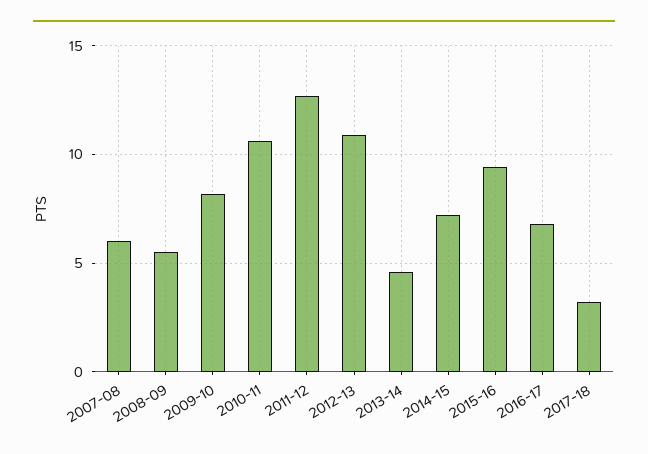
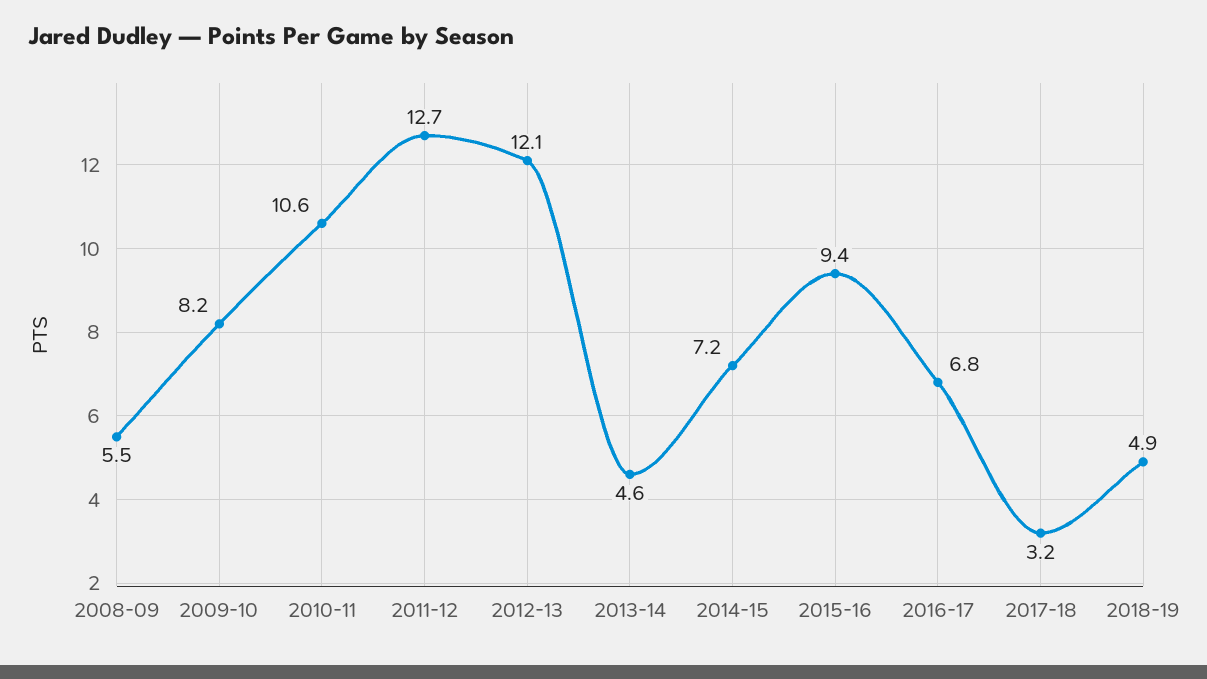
2007-08: 6 -> none
2012-13: 11 -> 12.1
2018-19: none -> 4.9

